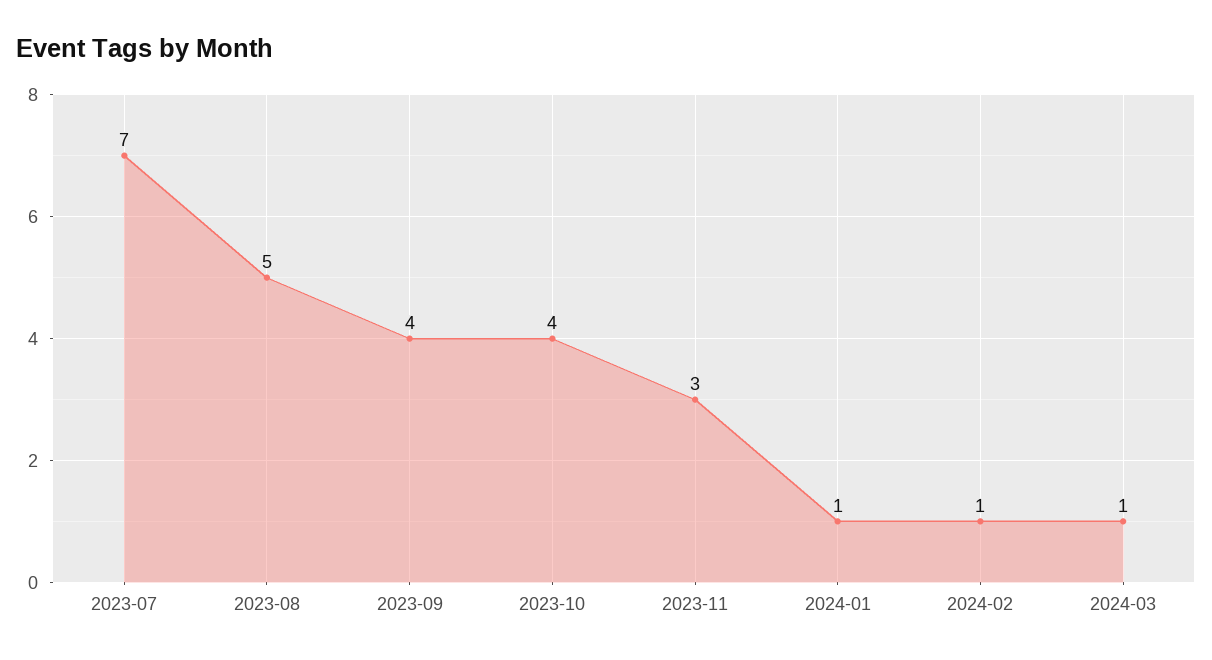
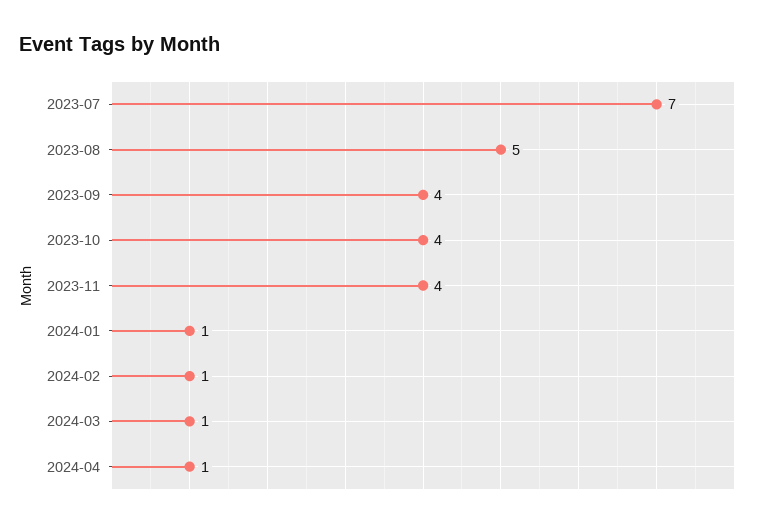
2023-11: 3 -> 4
2024-04: none -> 1

